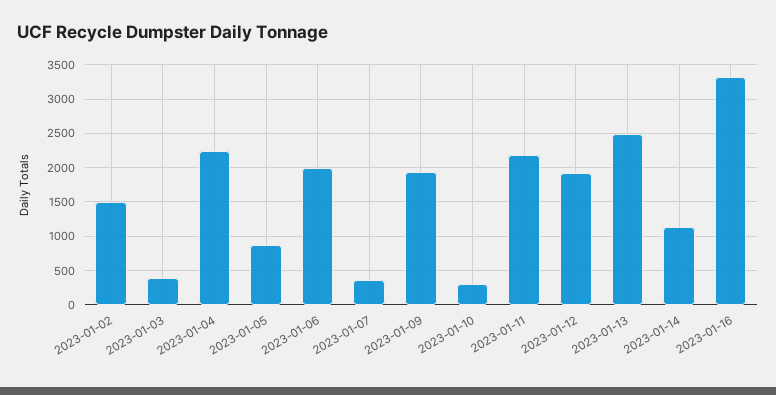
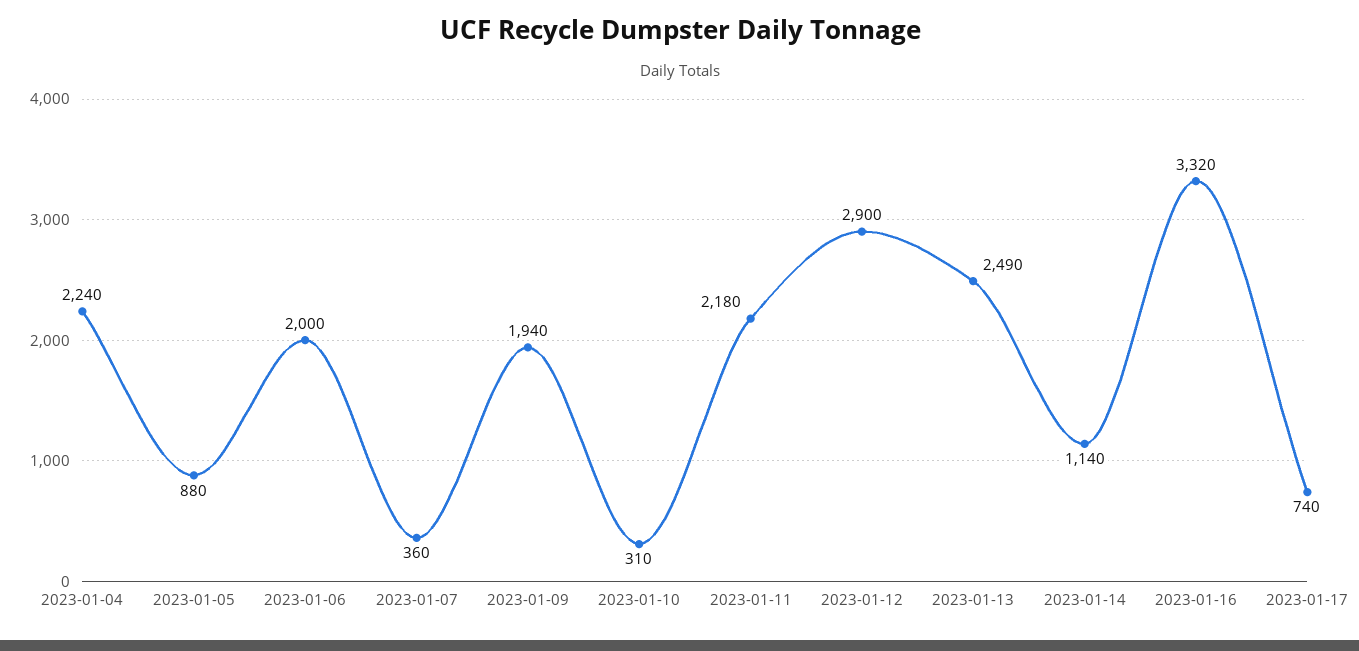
2023-01-02: 1500 -> none
2023-01-03: 400 -> none
2023-01-12: 1900 -> 2900
2023-01-17: none -> 740

